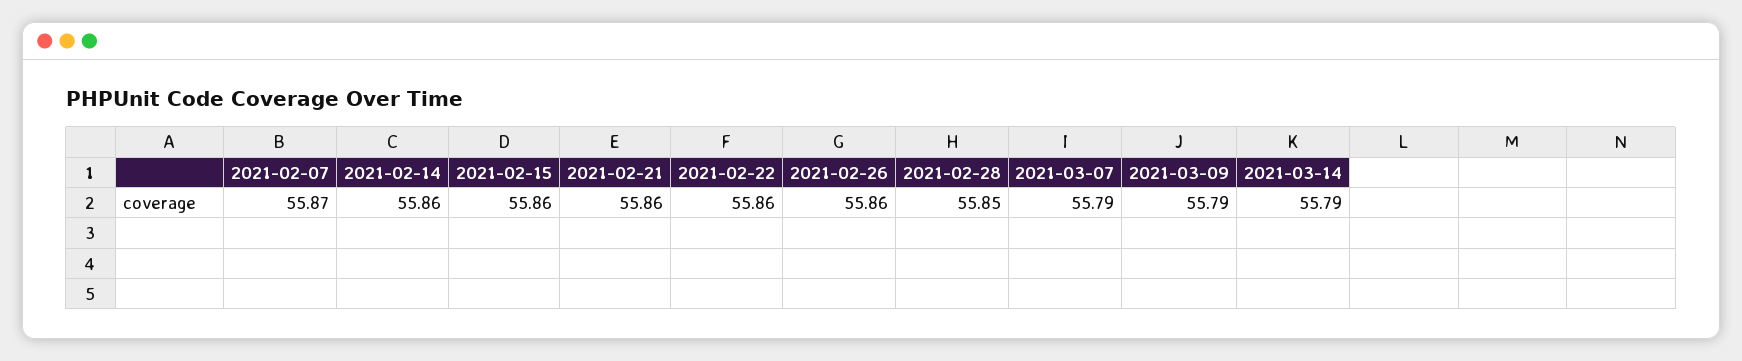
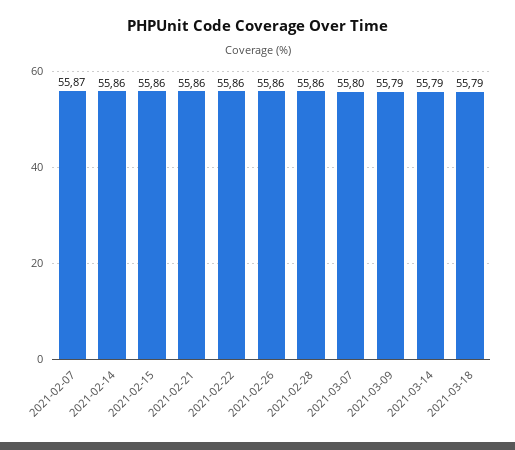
2021-02-28: 55.85 -> 55.86
2021-03-07: 55.79 -> 55.8
2021-03-18: none -> 55.79

